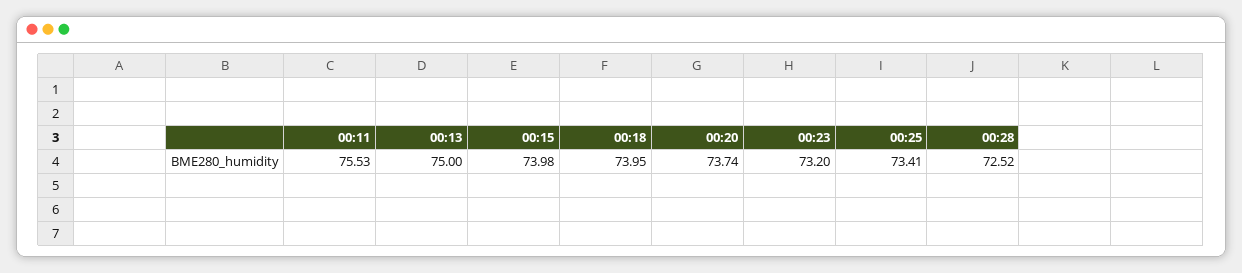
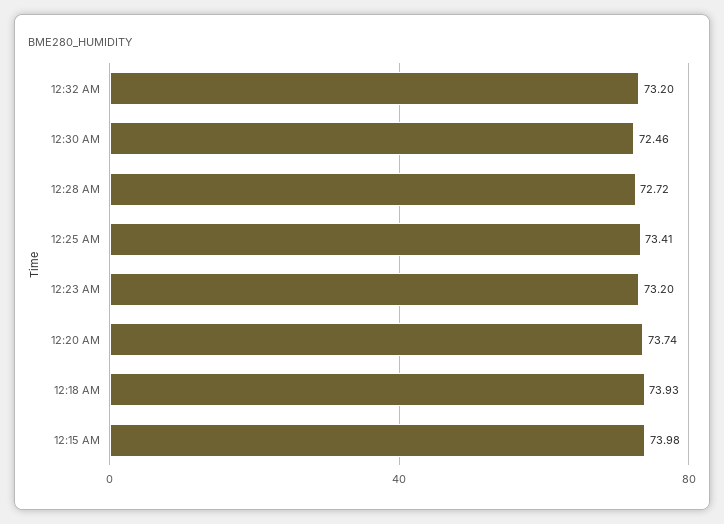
00:11: 75.53 -> none
00:13: 75 -> none
00:18: 73.95 -> 73.93
00:28: 72.52 -> 72.72
12:32 AM: none -> 73.2
12:30 AM: none -> 72.46

